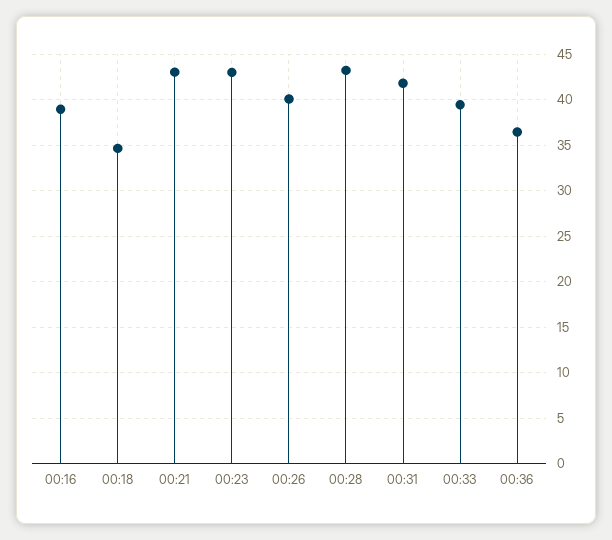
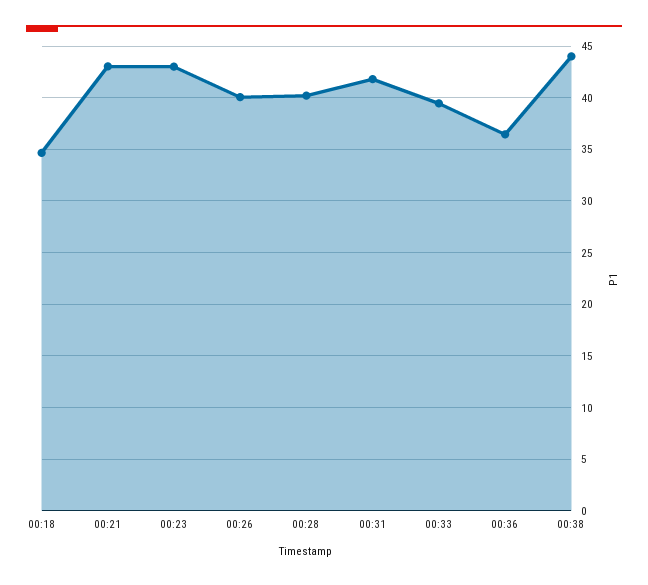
00:16: 39 -> none
00:28: 43 -> 40
00:38: none -> 44

